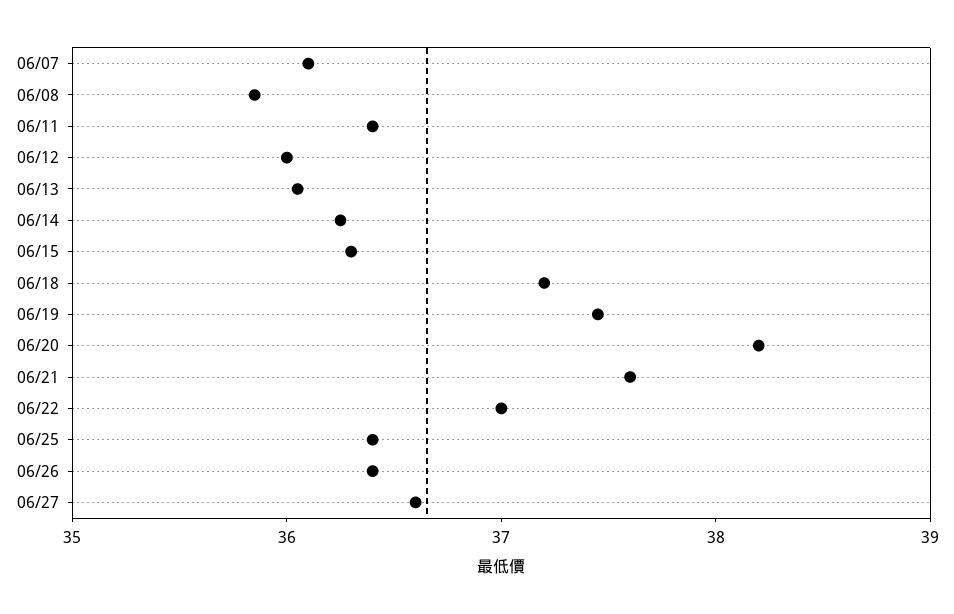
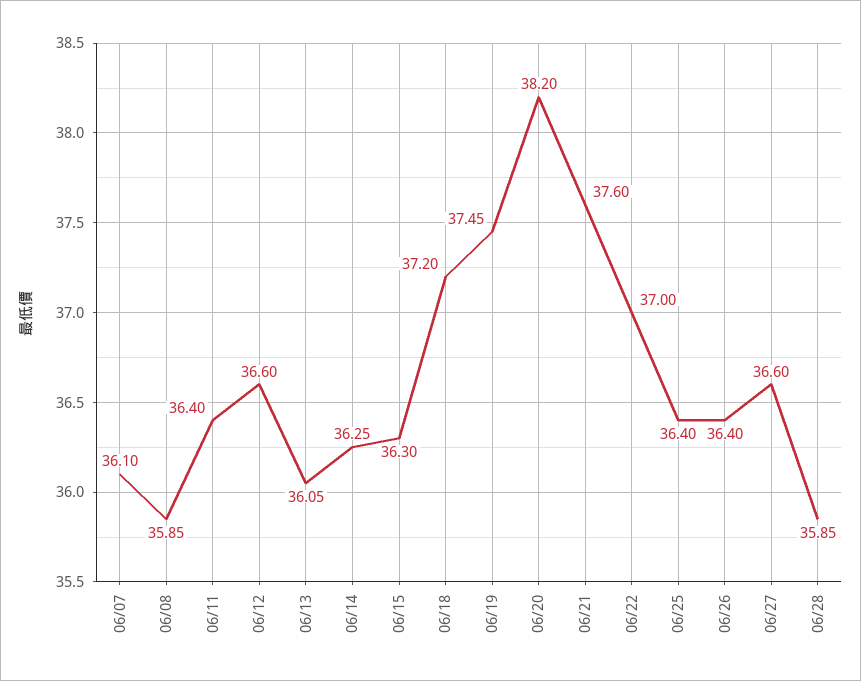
06/12: 36 -> 36.6
06/28: none -> 35.85

